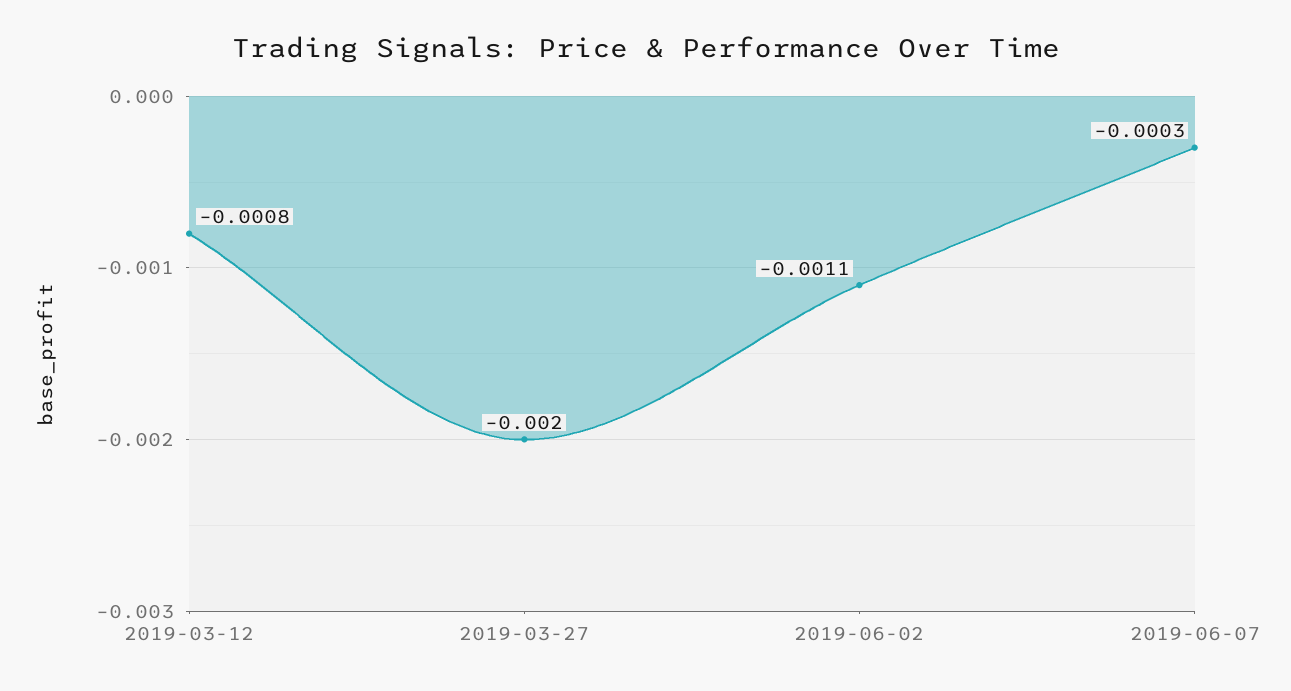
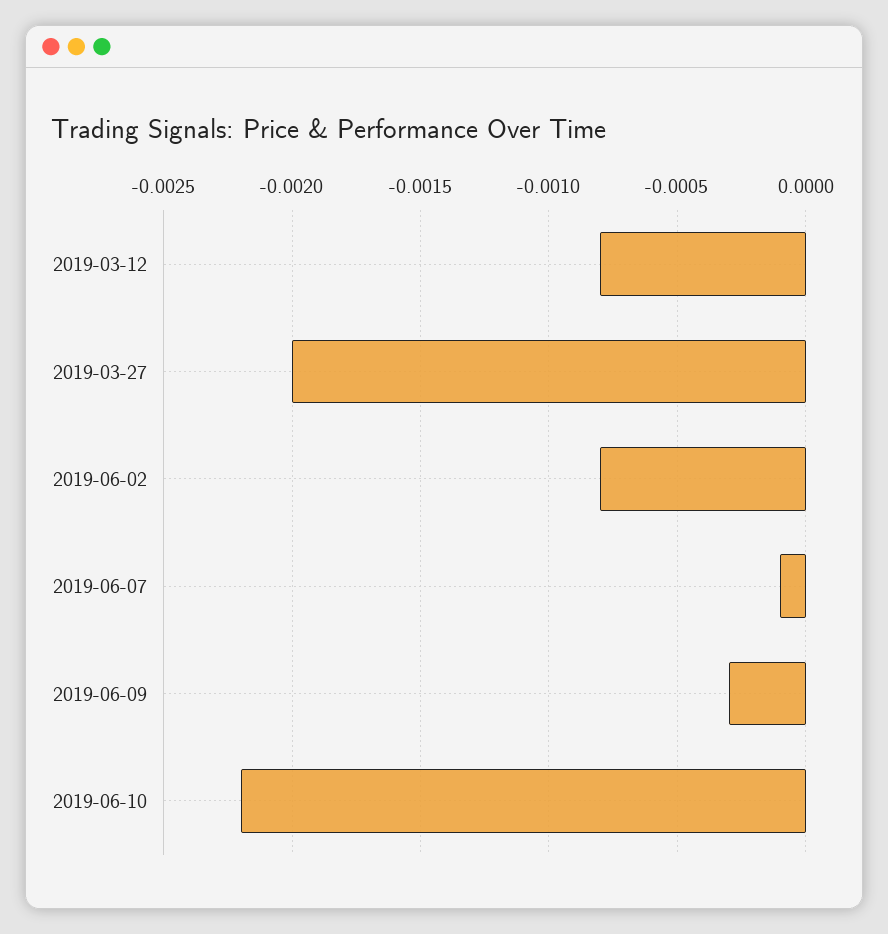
2019-06-02: -0.0011 -> -0.0008
2019-06-07: -0.0003 -> -0.0001
2019-06-09: none -> -0.0003
2019-06-10: none -> -0.0022

